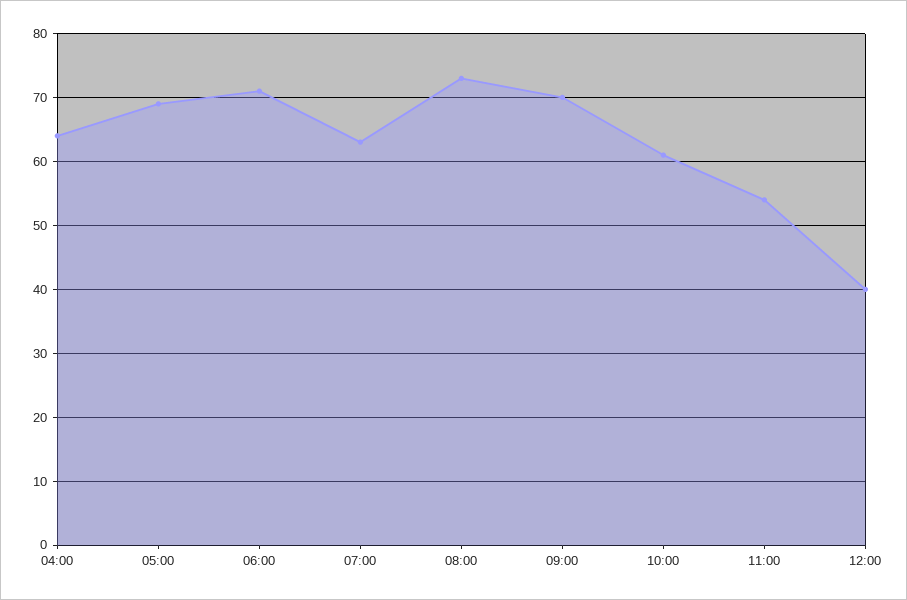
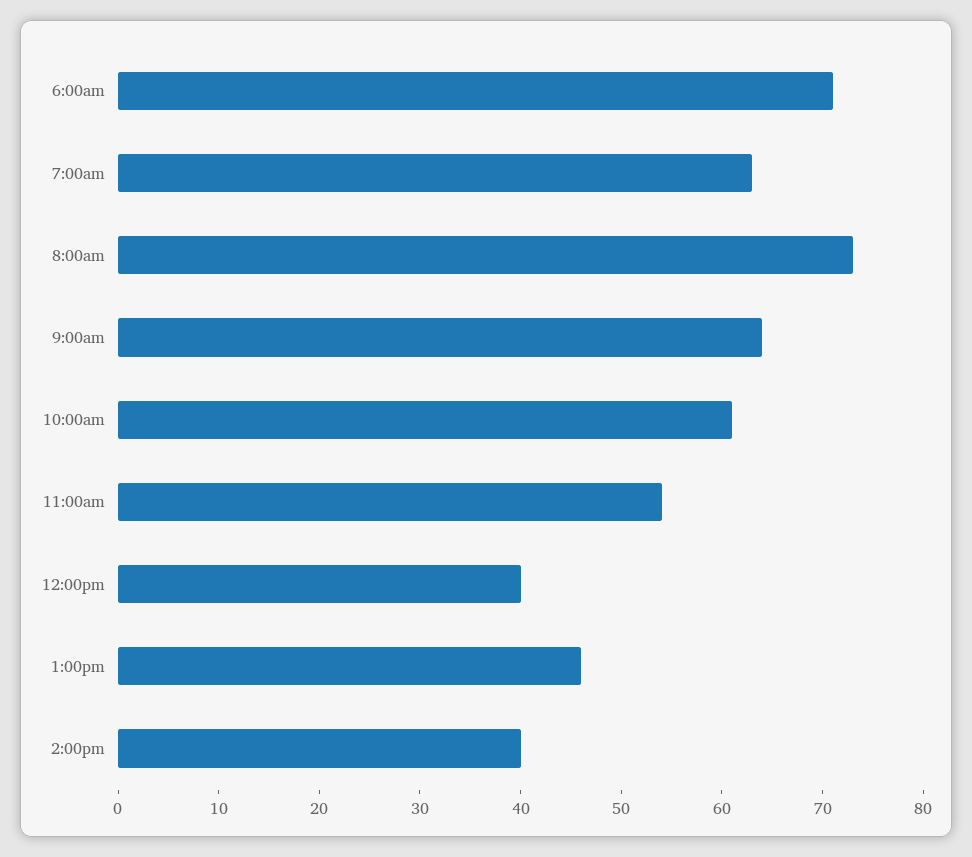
04:00: 64 -> none
05:00: 69 -> none
09:00: 70 -> 64
1:00pm: none -> 46
2:00pm: none -> 40

